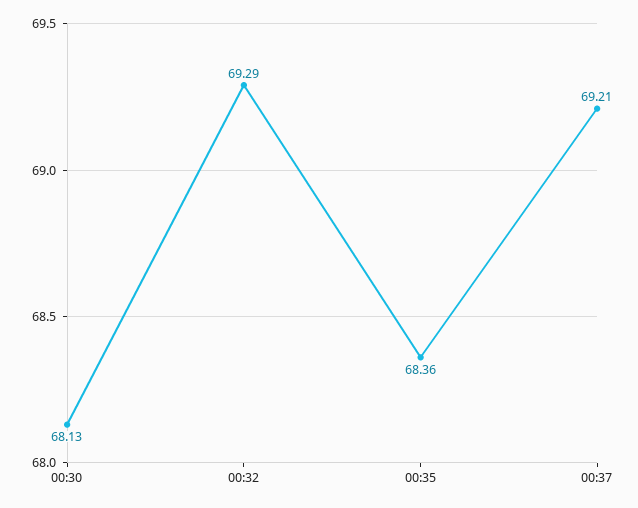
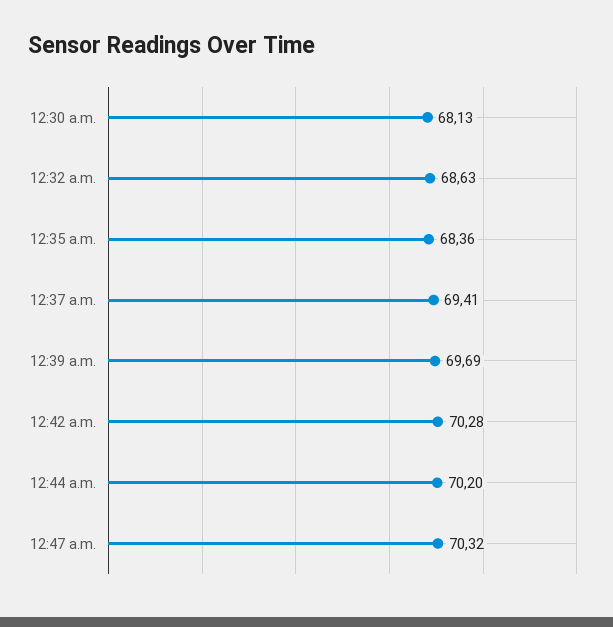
00:32: 69.29 -> 68.63
00:37: 69.21 -> 69.41
12:39 a.m.: none -> 69.69
12:42 a.m.: none -> 70.28
12:44 a.m.: none -> 70.2
12:47 a.m.: none -> 70.32

